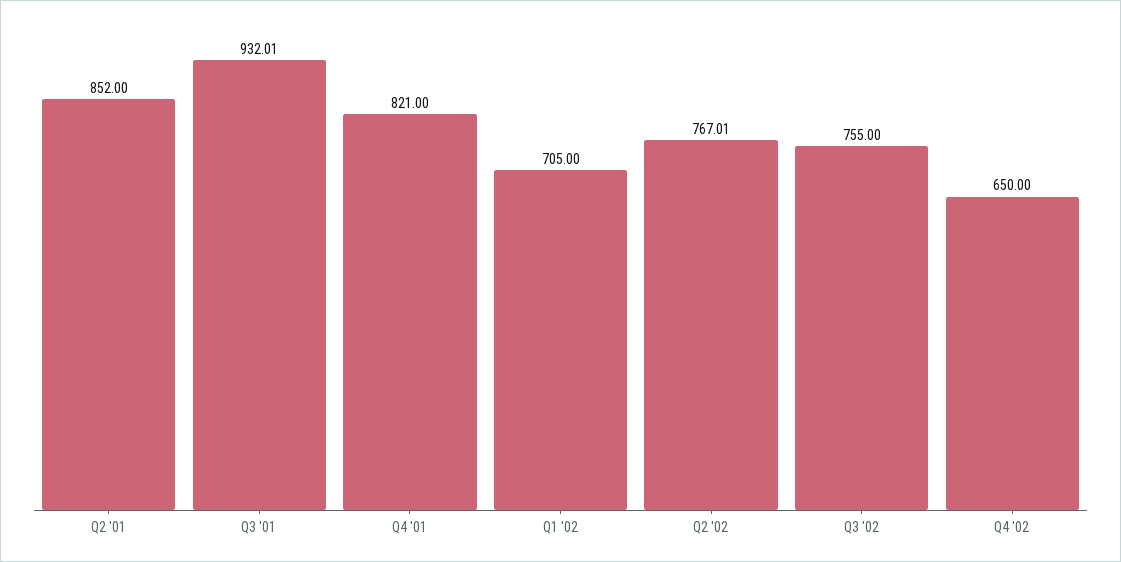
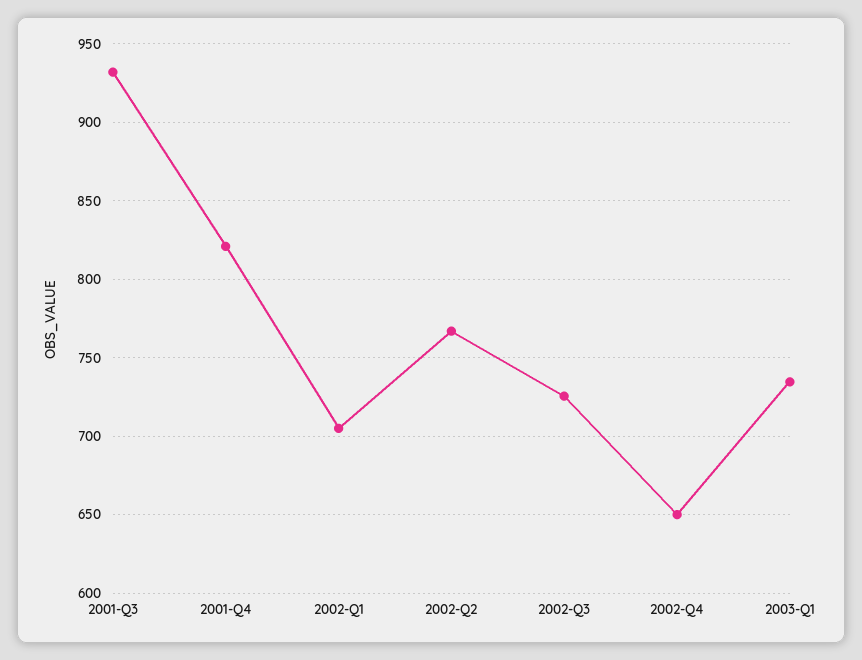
Q2 '01: 852 -> none
Q3 '02: 755 -> 725
2003-Q1: none -> 735

